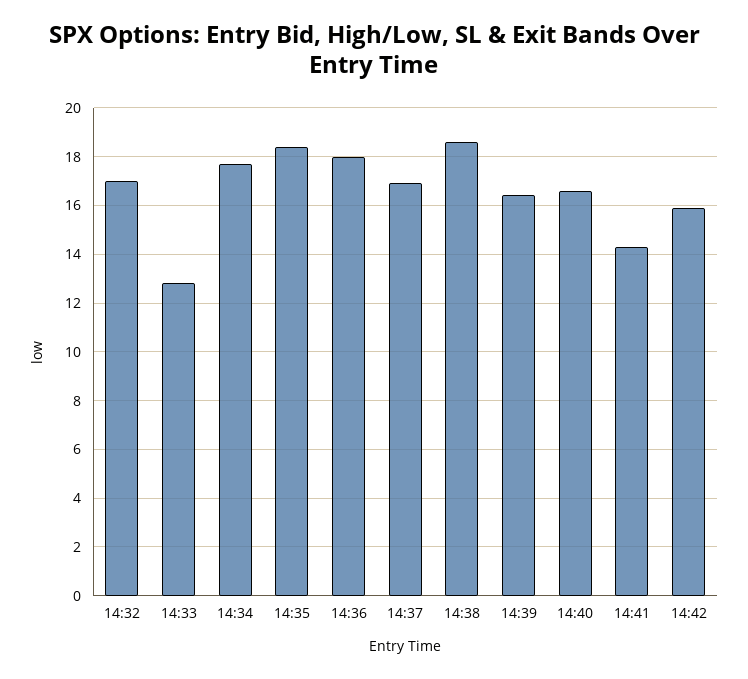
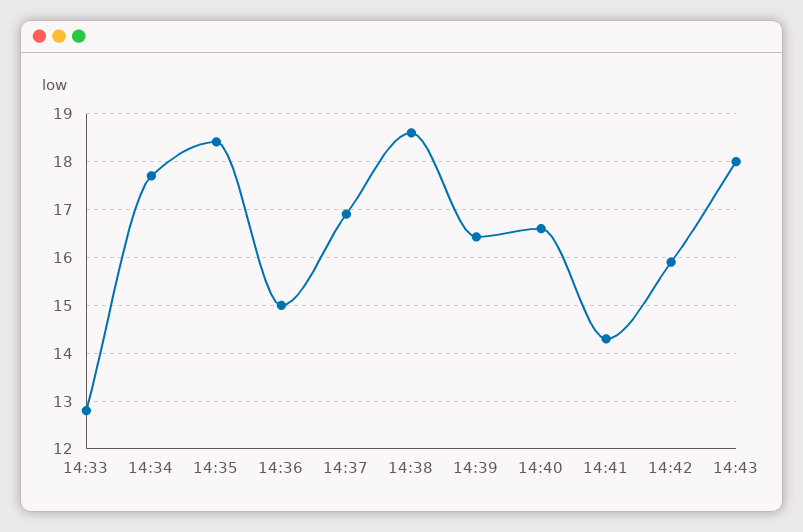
14:32: 17 -> none
14:36: 18 -> 15
14:43: none -> 18

